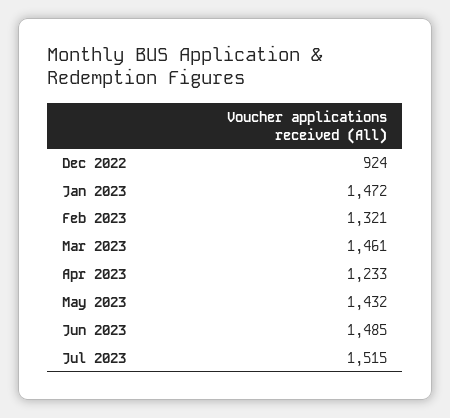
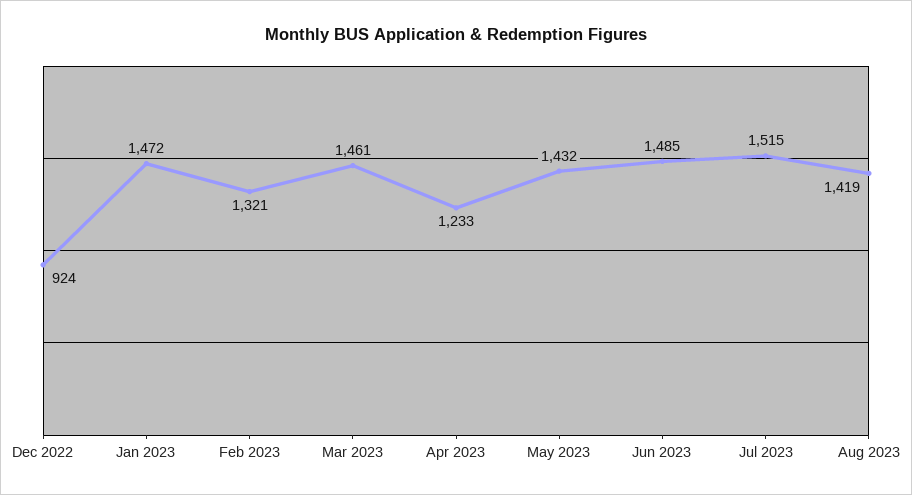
Aug 2023: none -> 1419

